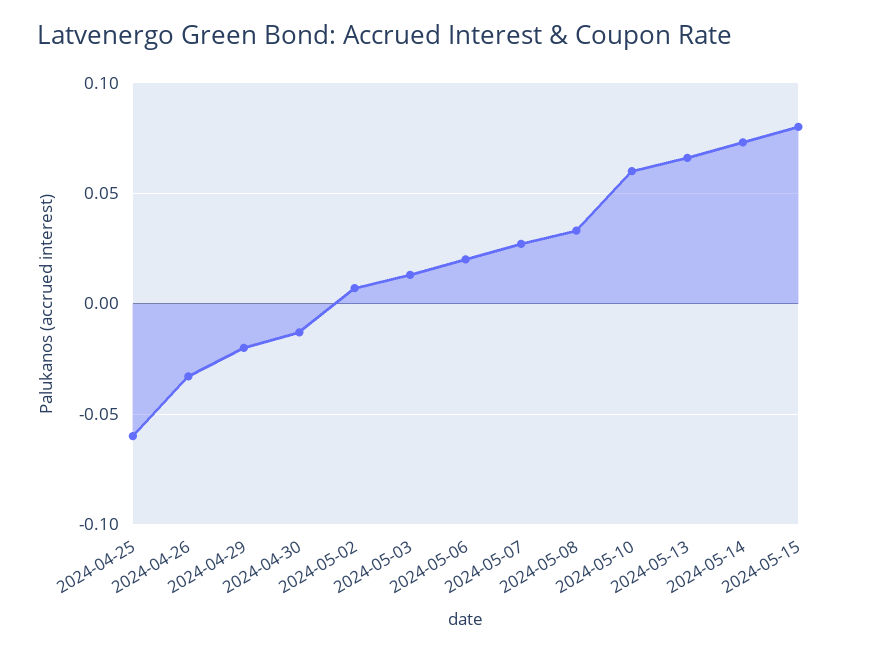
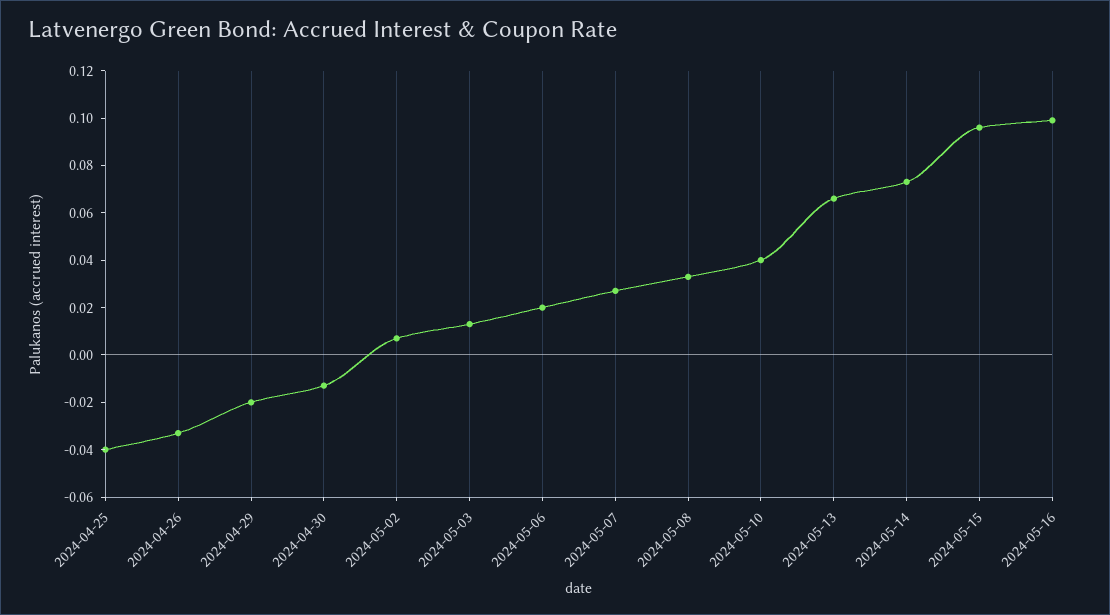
2024-04-25: -0.06 -> -0.04
2024-05-10: 0.06 -> 0.04
2024-05-15: 0.08 -> 0.095
2024-05-16: none -> 0.1

